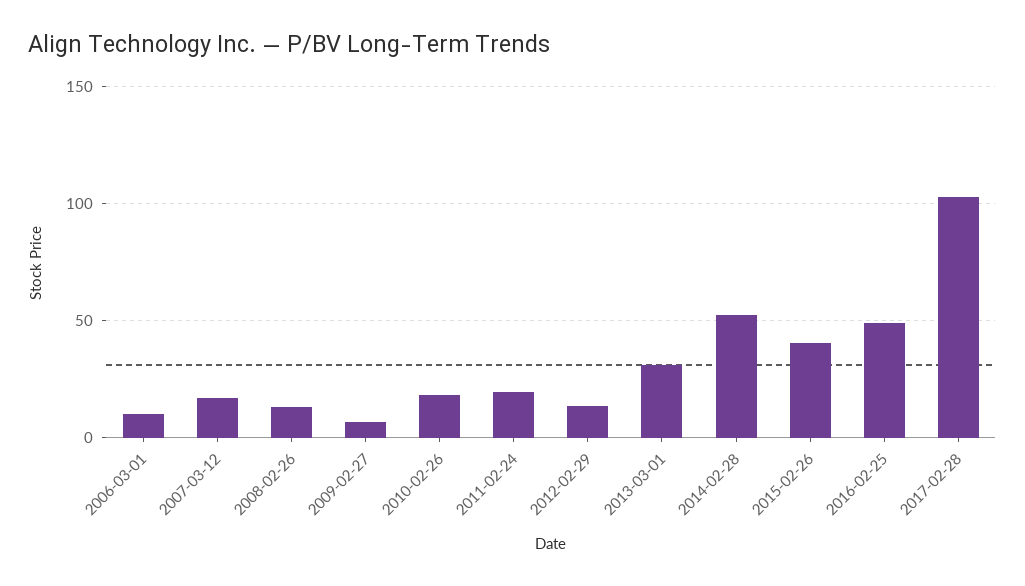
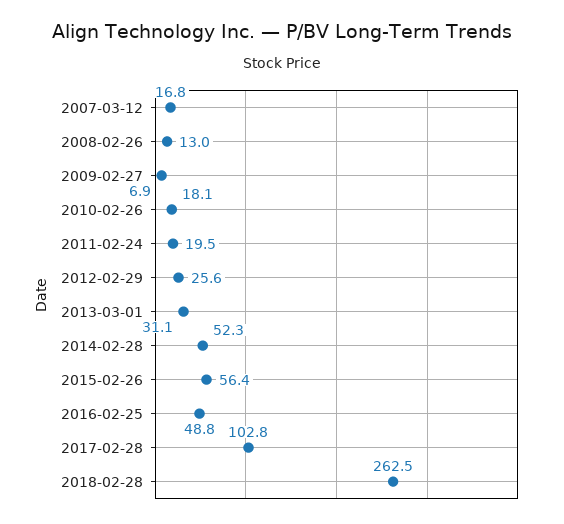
2006-03-01: 10 -> none
2012-02-29: 15 -> 25.6
2015-02-26: 40 -> 56.4
2018-02-28: none -> 262.5

